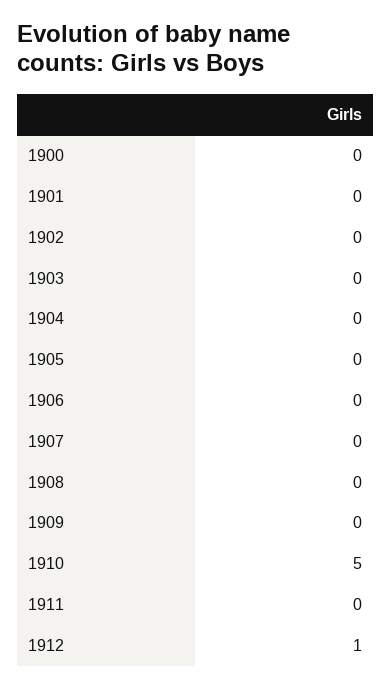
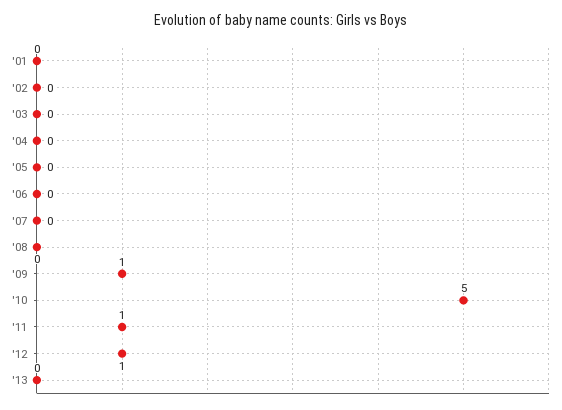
1900: 0 -> none
1909: 0 -> 1
1911: 0 -> 1
'13: none -> 0

